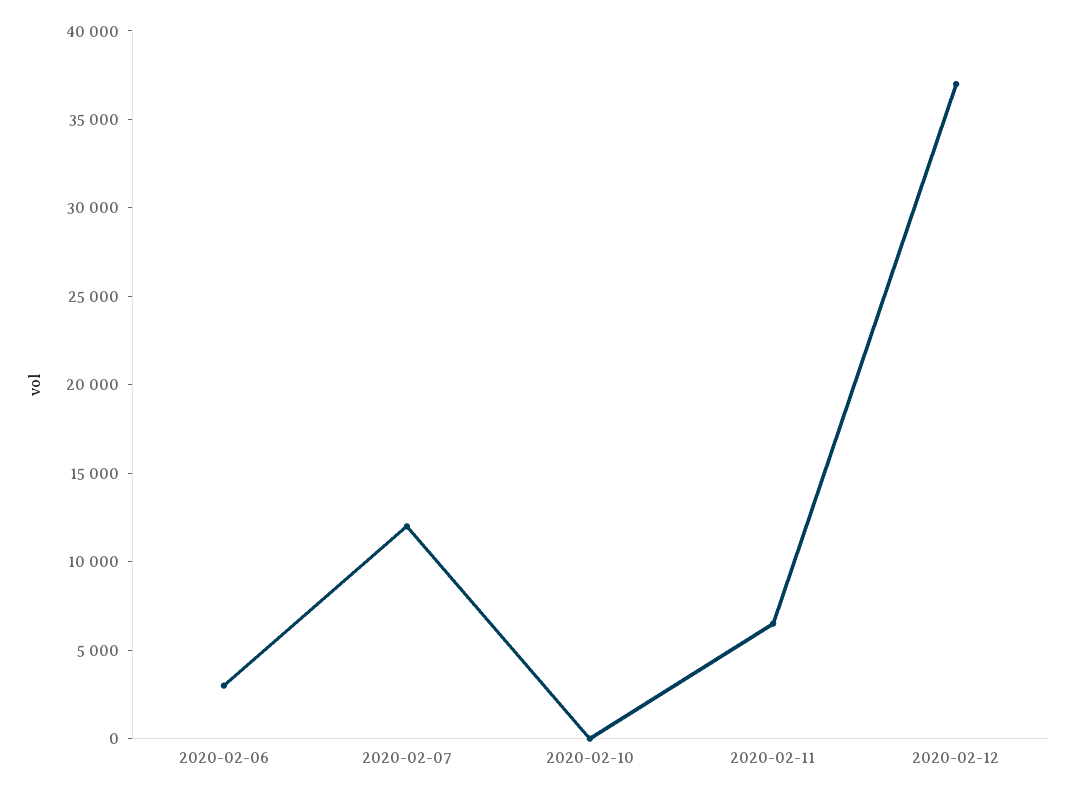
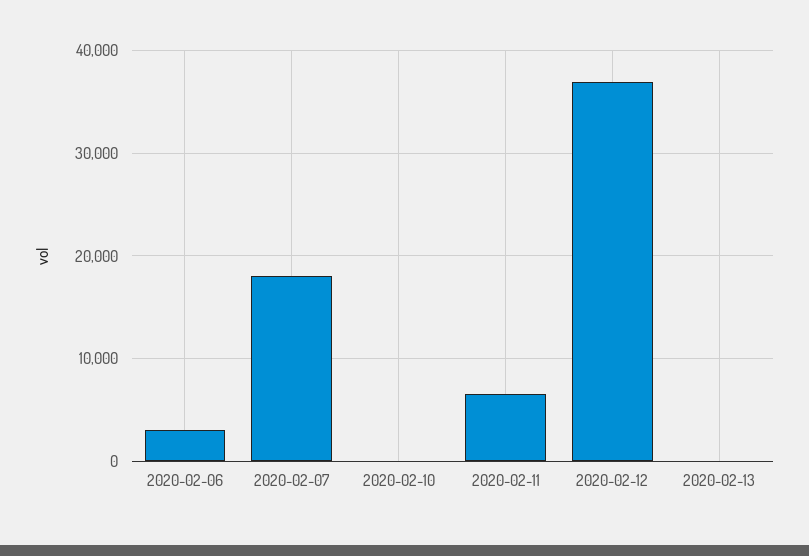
2020-02-07: 12000 -> 18000
2020-02-13: none -> 0

